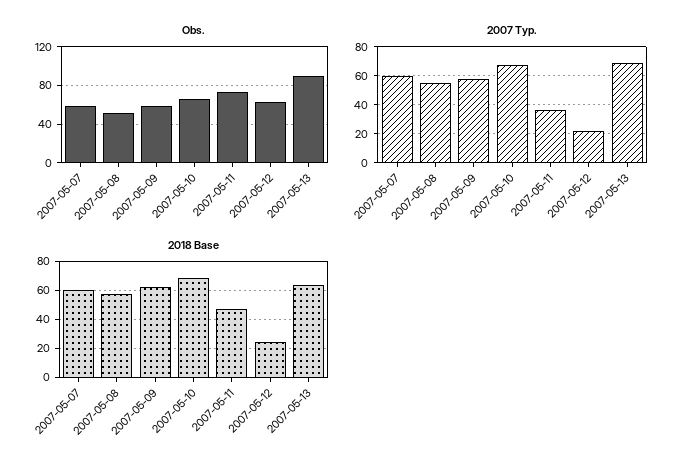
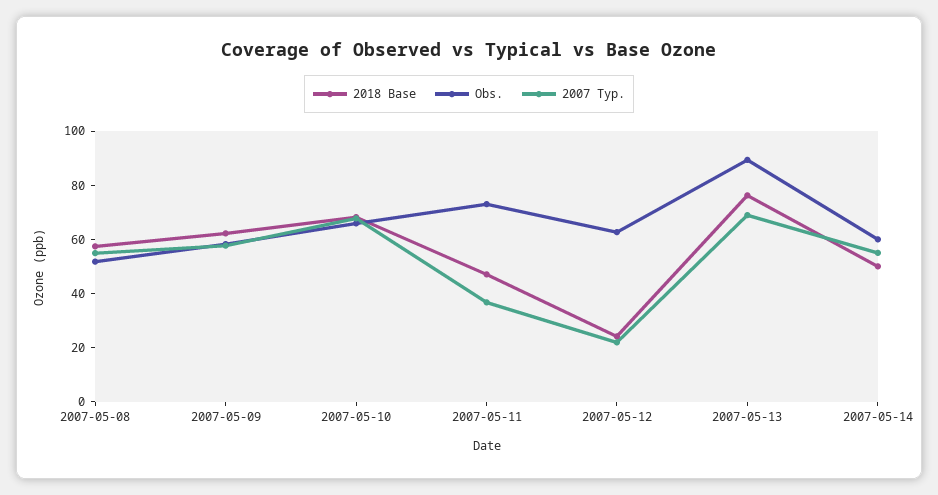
Obs., 2007-05-07: 60 -> none
2007 Typ., 2007-05-07: 60 -> none
2018 Base, 2007-05-07: 60 -> none
2018 Base, 2007-05-13: 65 -> 75
2018 Base, 2007-05-14: none -> 50
Obs., 2007-05-14: none -> 60
2007 Typ., 2007-05-14: none -> 55

